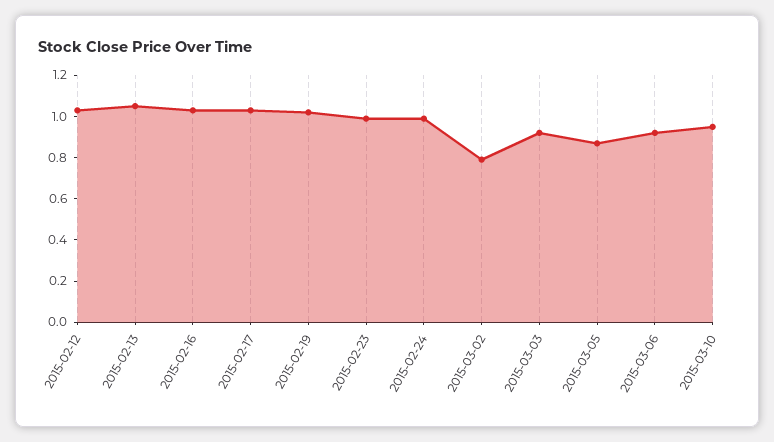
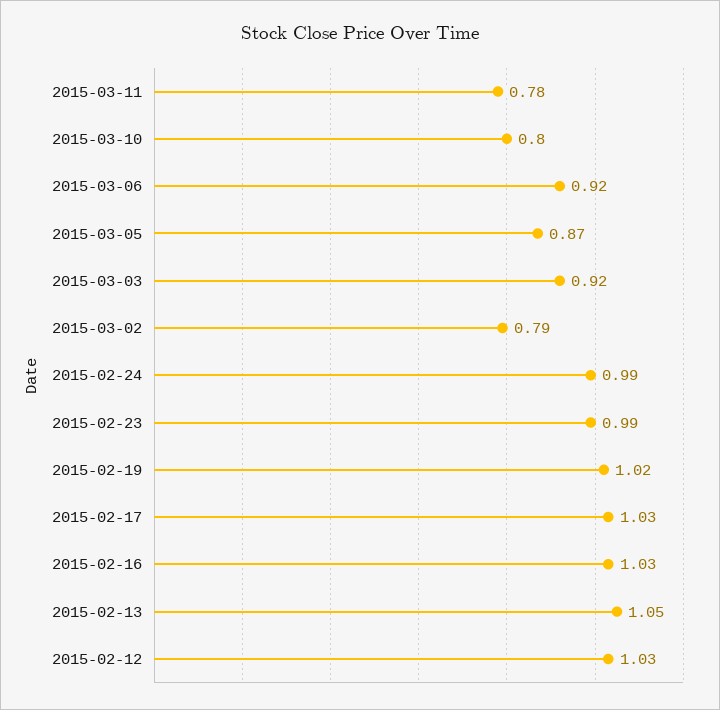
2015-03-10: 0.95 -> 0.8
2015-03-11: none -> 0.78

